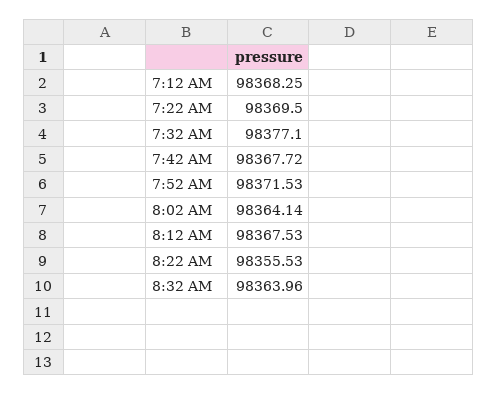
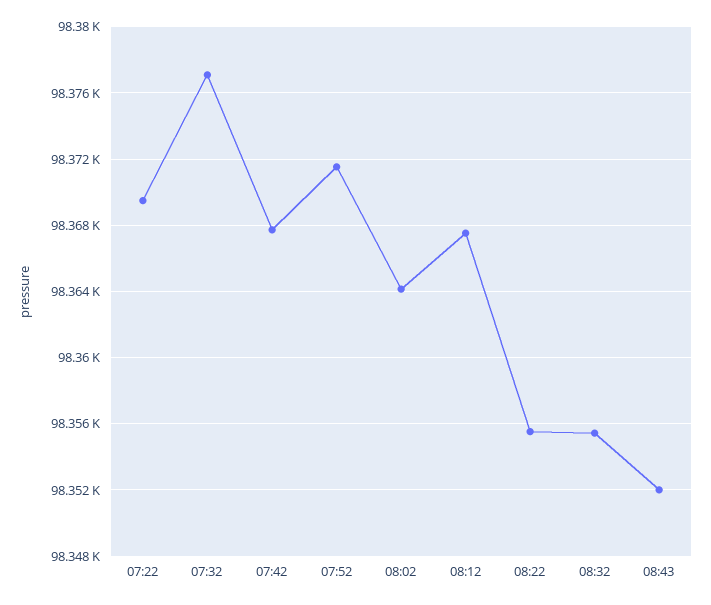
7:12 AM: 98368.25 -> none
8:32 AM: 98363.96 -> 98355.5
08:43: none -> 98352

